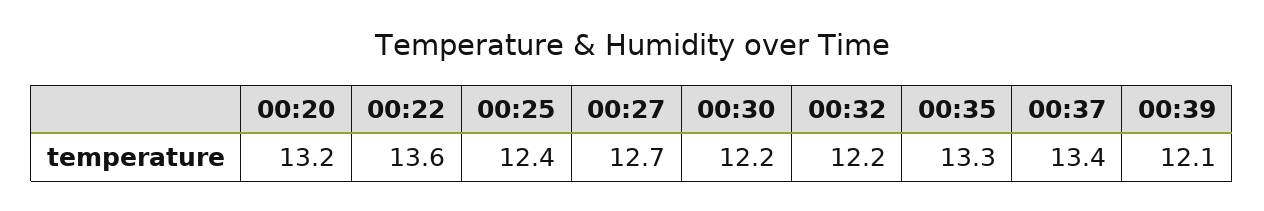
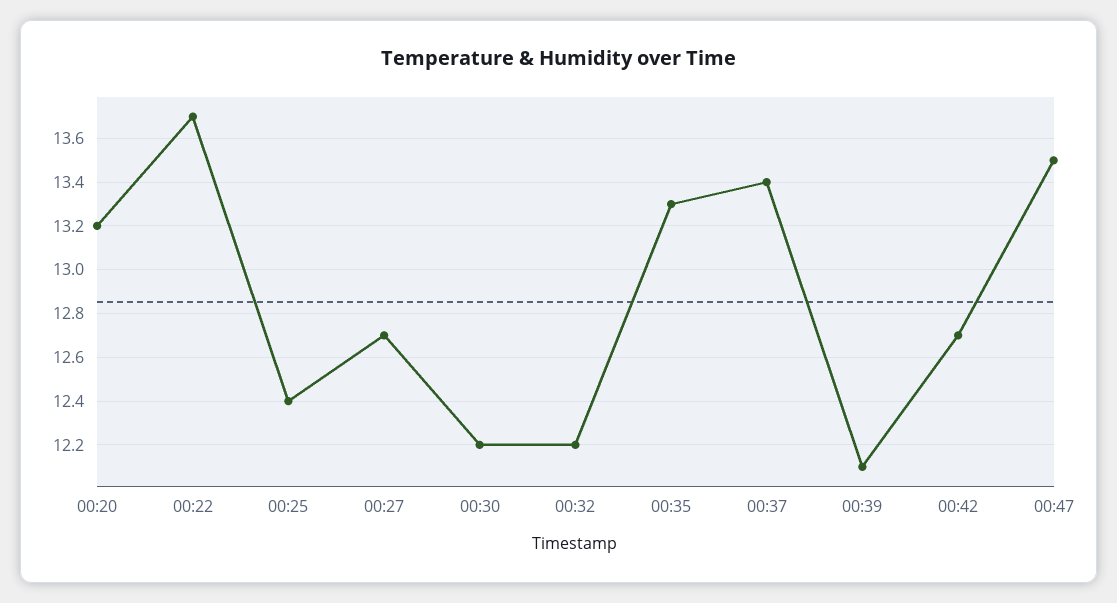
00:22: 13.6 -> 13.7
00:42: none -> 12.7
00:47: none -> 13.5

